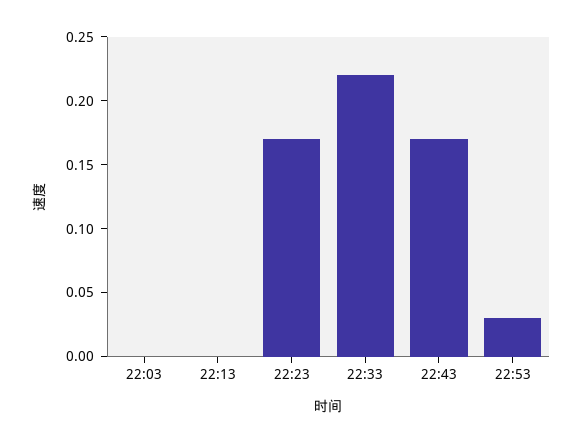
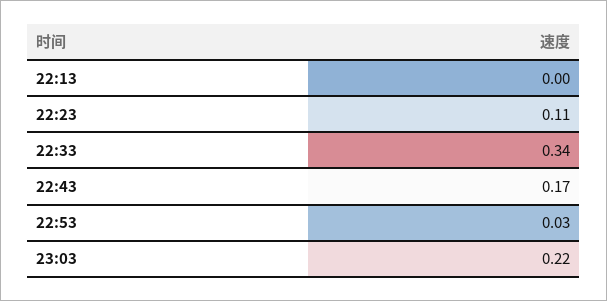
22:03: 0 -> none
22:23: 0.17 -> 0.11
22:33: 0.22 -> 0.34
23:03: none -> 0.22

